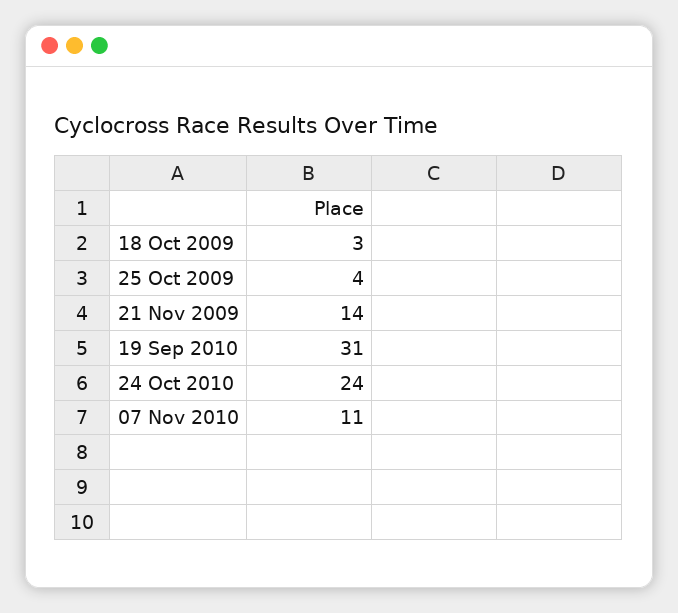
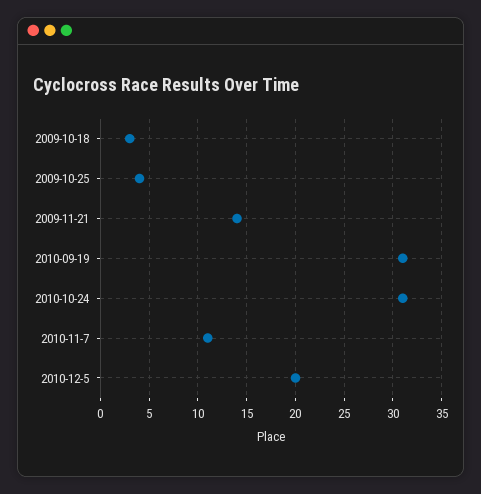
24 Oct 2010: 24 -> 31
2010-12-5: none -> 20

